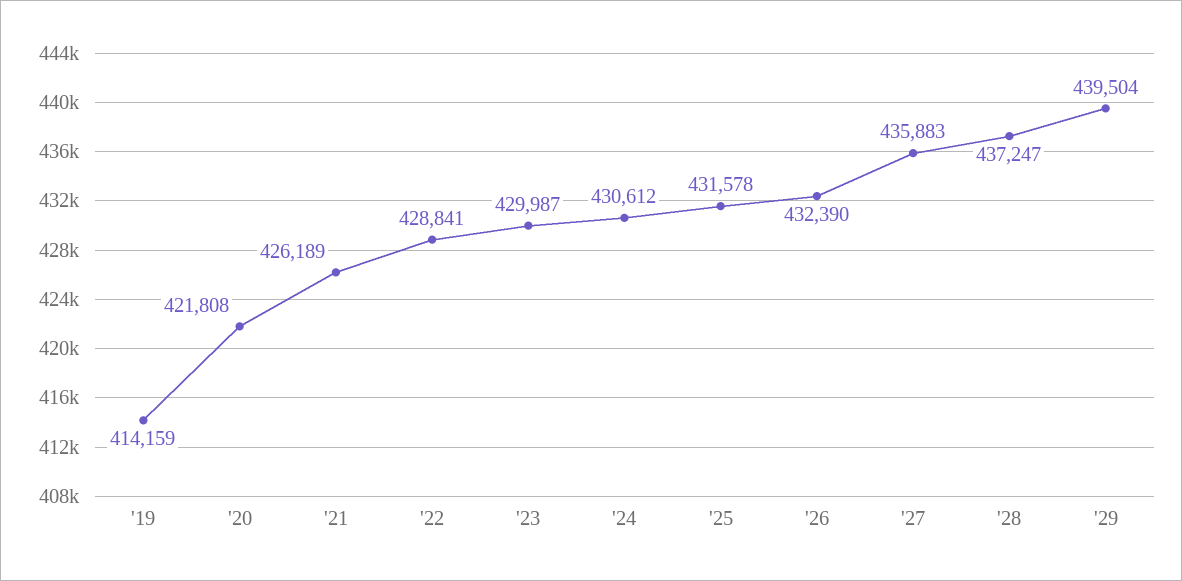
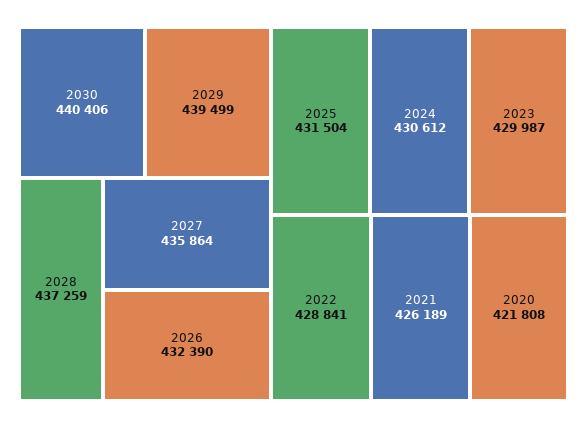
'19: 414159 -> none
'25: 431578 -> 431504
'27: 435883 -> 435864
'28: 437247 -> 437259
'29: 439504 -> 439499
2030: none -> 440406

